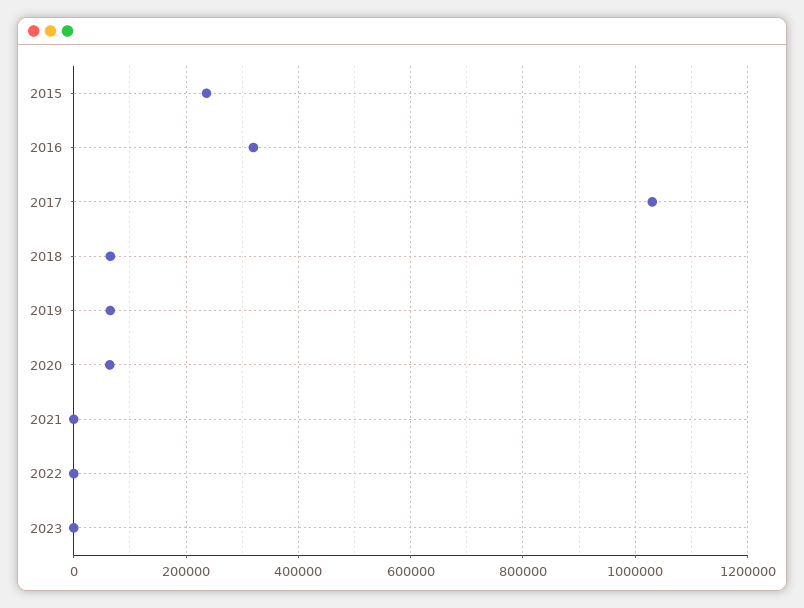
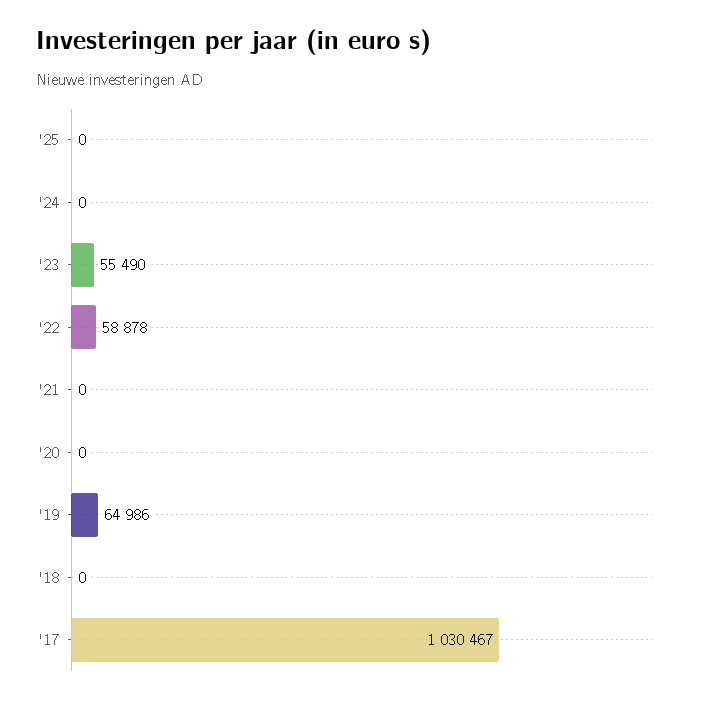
2015: 240000 -> none
2016: 320000 -> none
2018: 60000 -> 0
2020: 60000 -> 0
2022: 0 -> 58878
2023: 0 -> 55490
'25: none -> 0
'24: none -> 0

